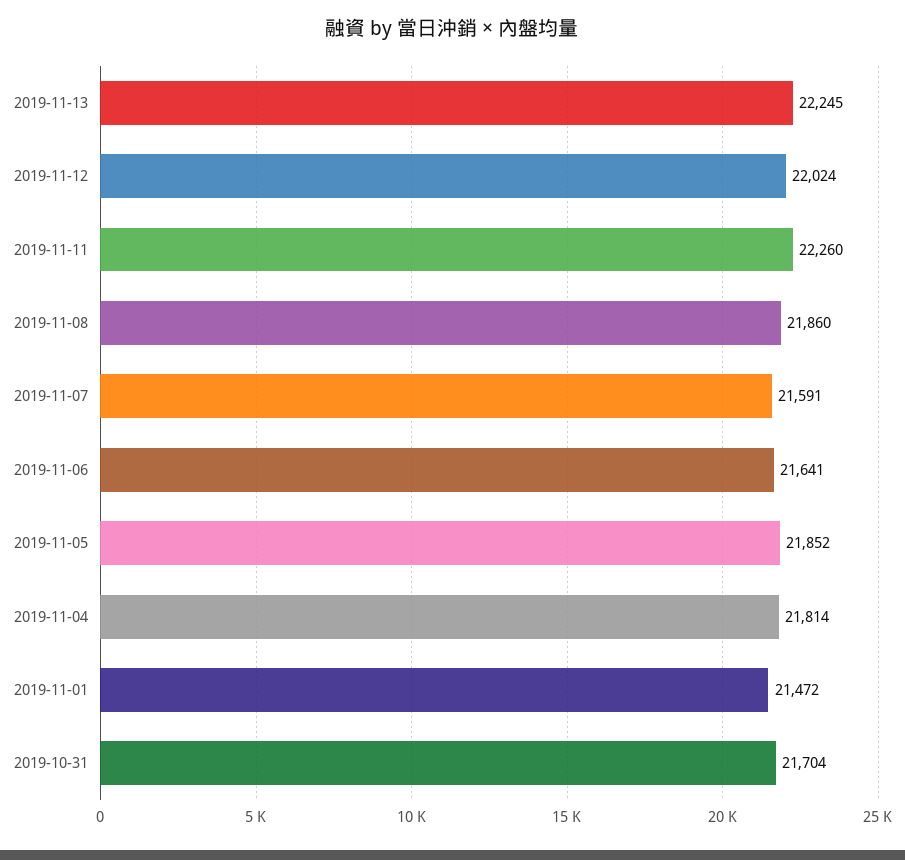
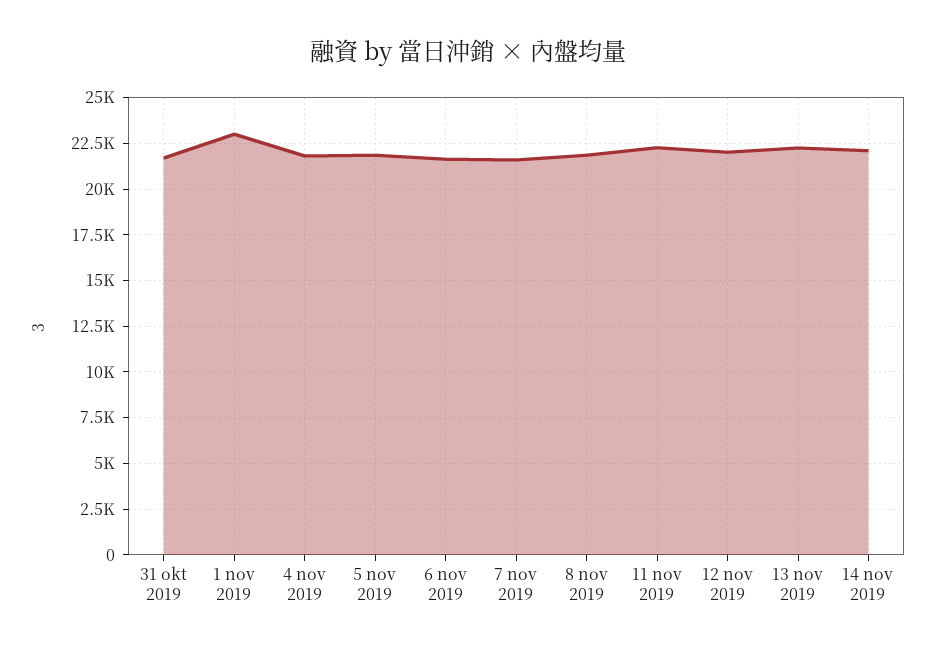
2019-11-01: 21472 -> 23000
14 nov 2019: none -> 22000

